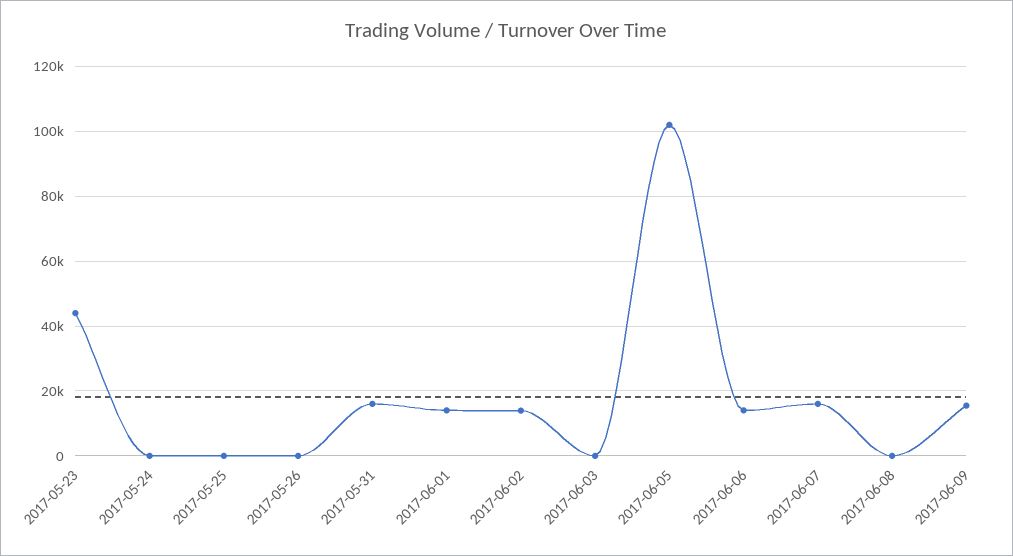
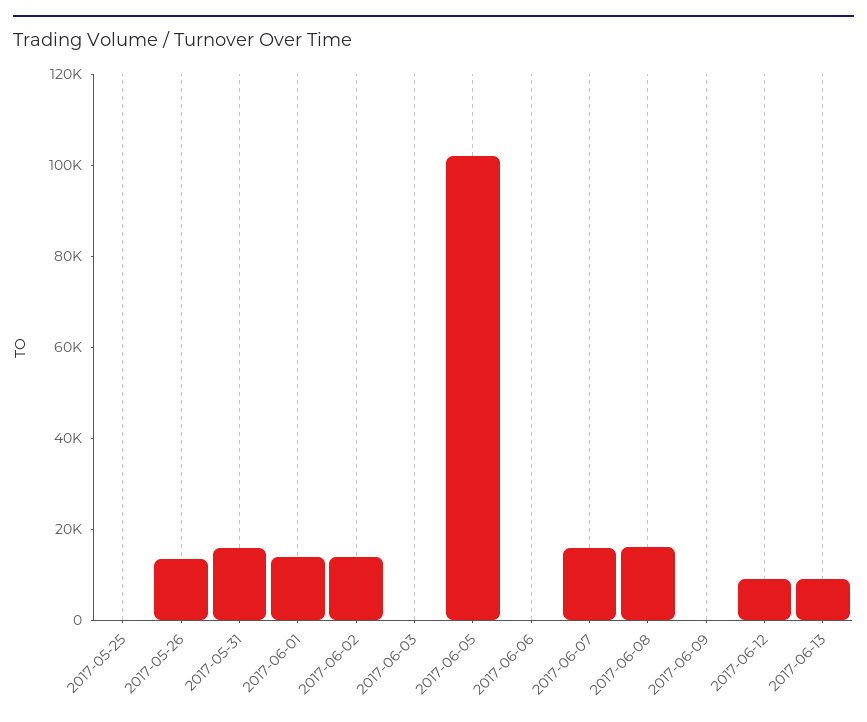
2017-05-23: 44000 -> none
2017-05-24: 0 -> none
2017-05-26: 0 -> 15000
2017-06-06: 14000 -> 0
2017-06-08: 0 -> 15000
2017-06-09: 16000 -> 0
2017-06-12: none -> 10000
2017-06-13: none -> 10000

